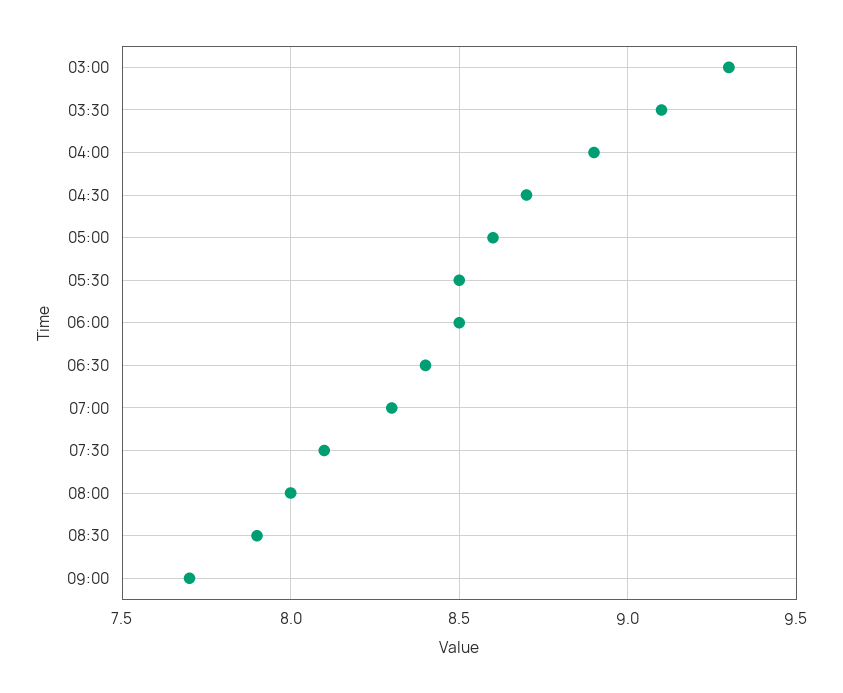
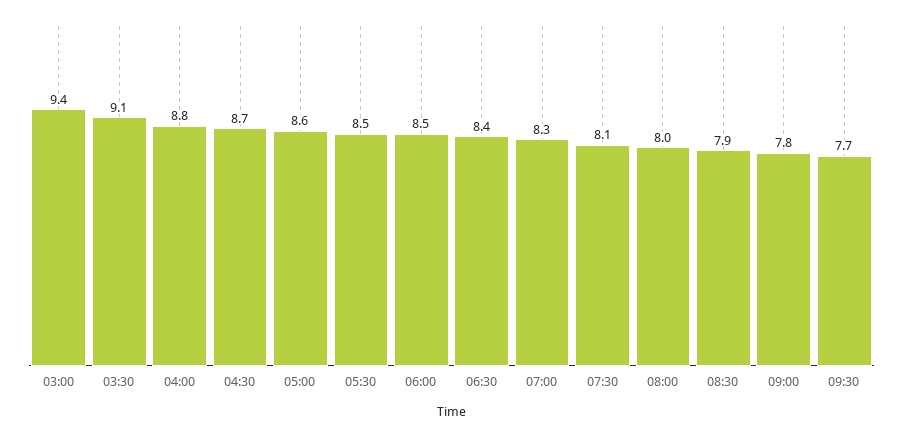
03:00: 9.3 -> 9.4
04:00: 8.9 -> 8.8
09:00: 7.7 -> 7.8
09:30: none -> 7.7

